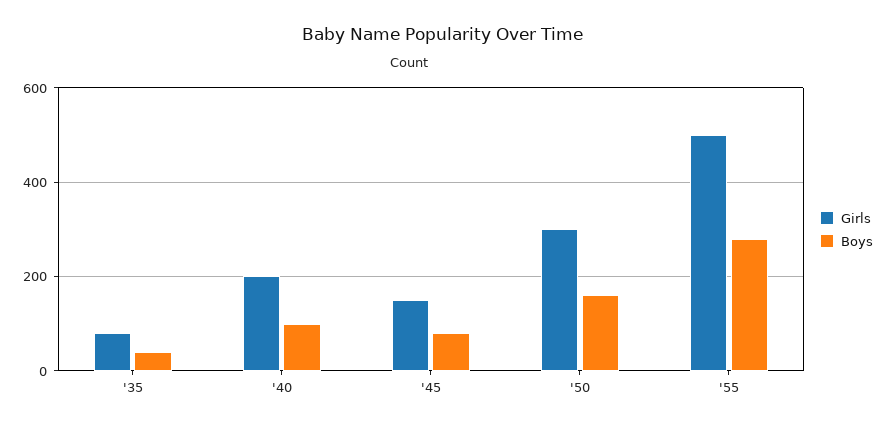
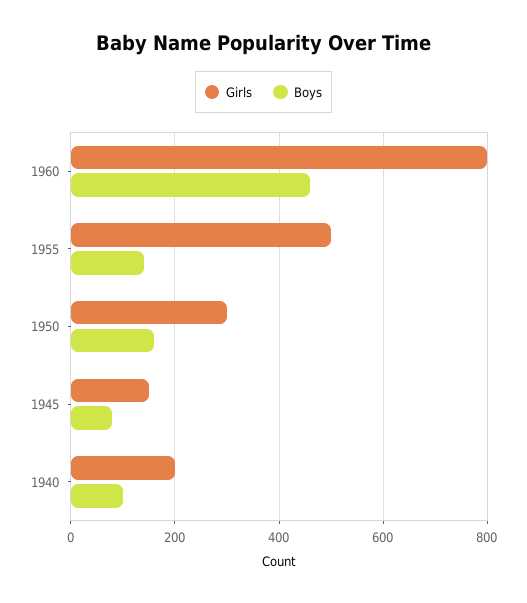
Girls, '35: 80 -> none
Boys, '35: 40 -> none
Boys, '55: 280 -> 140
Girls, 1960: none -> 800
Boys, 1960: none -> 460

